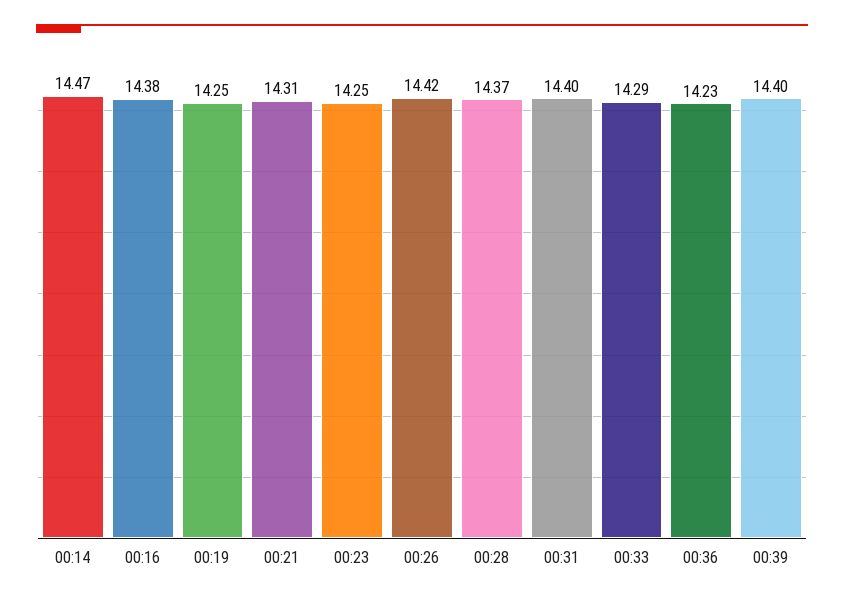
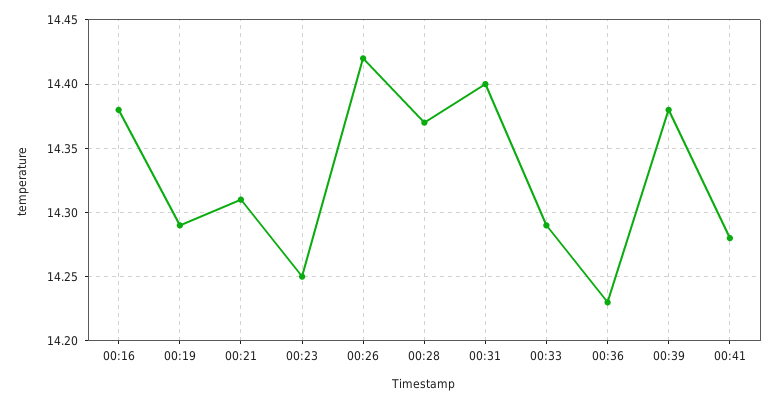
00:14: 14.47 -> none
00:19: 14.25 -> 14.29
00:39: 14.4 -> 14.38
00:41: none -> 14.28

